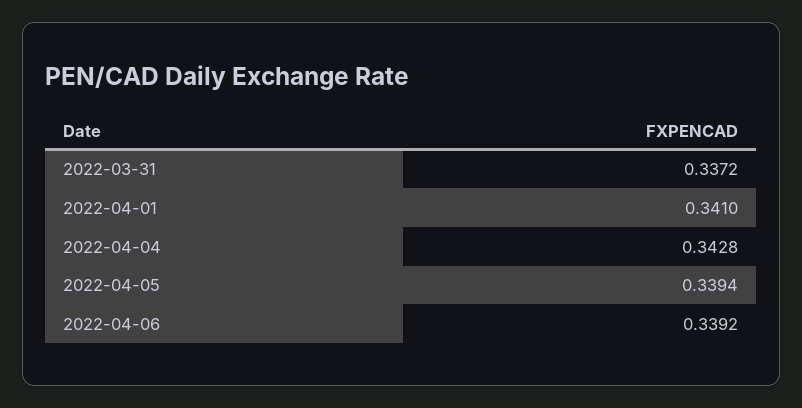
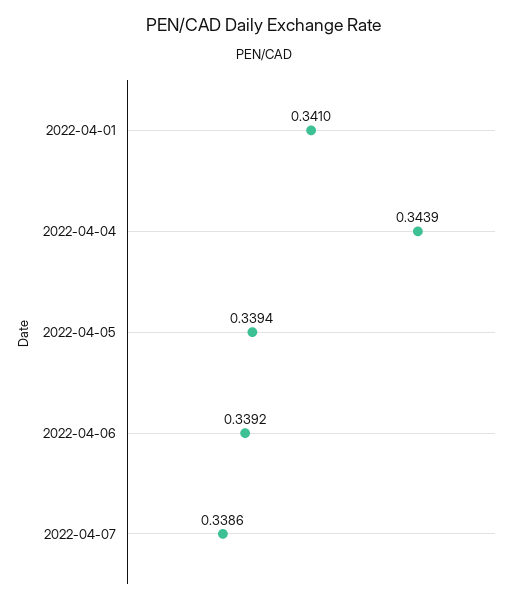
2022-03-31: 0.3372 -> none
2022-04-04: 0.3428 -> 0.3439
2022-04-07: none -> 0.3386

